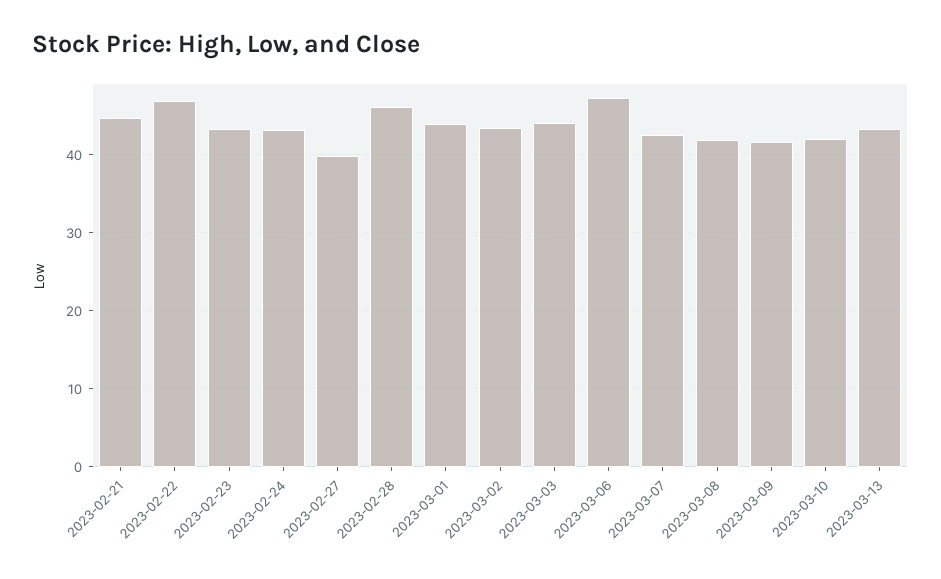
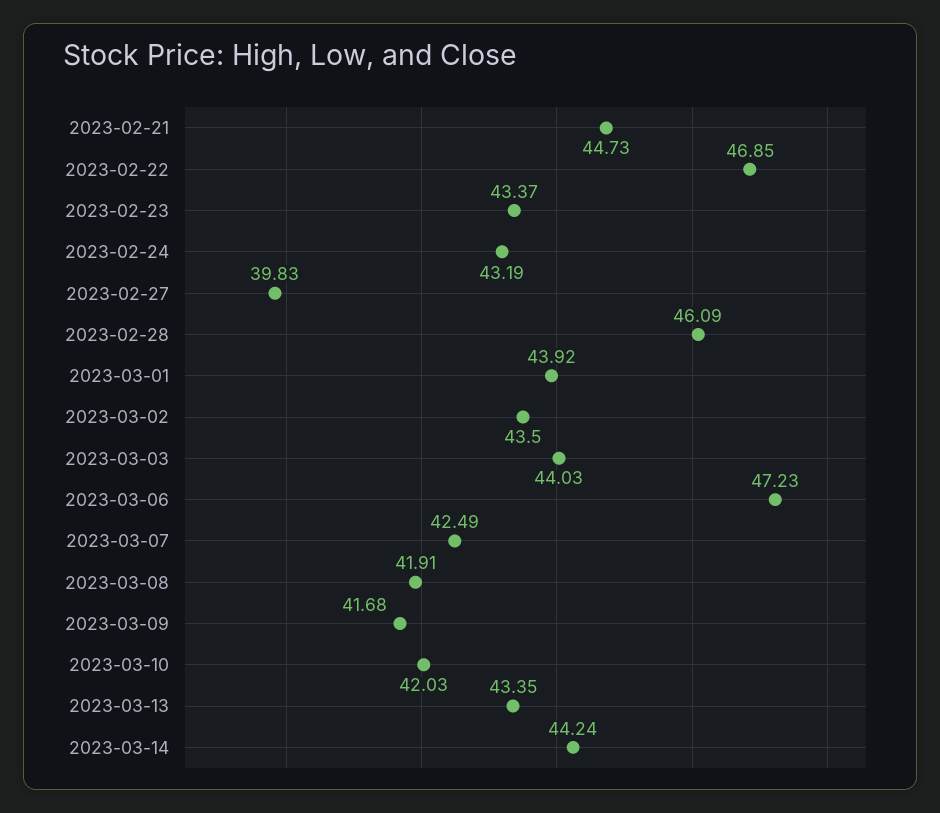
2023-03-14: none -> 44.24

